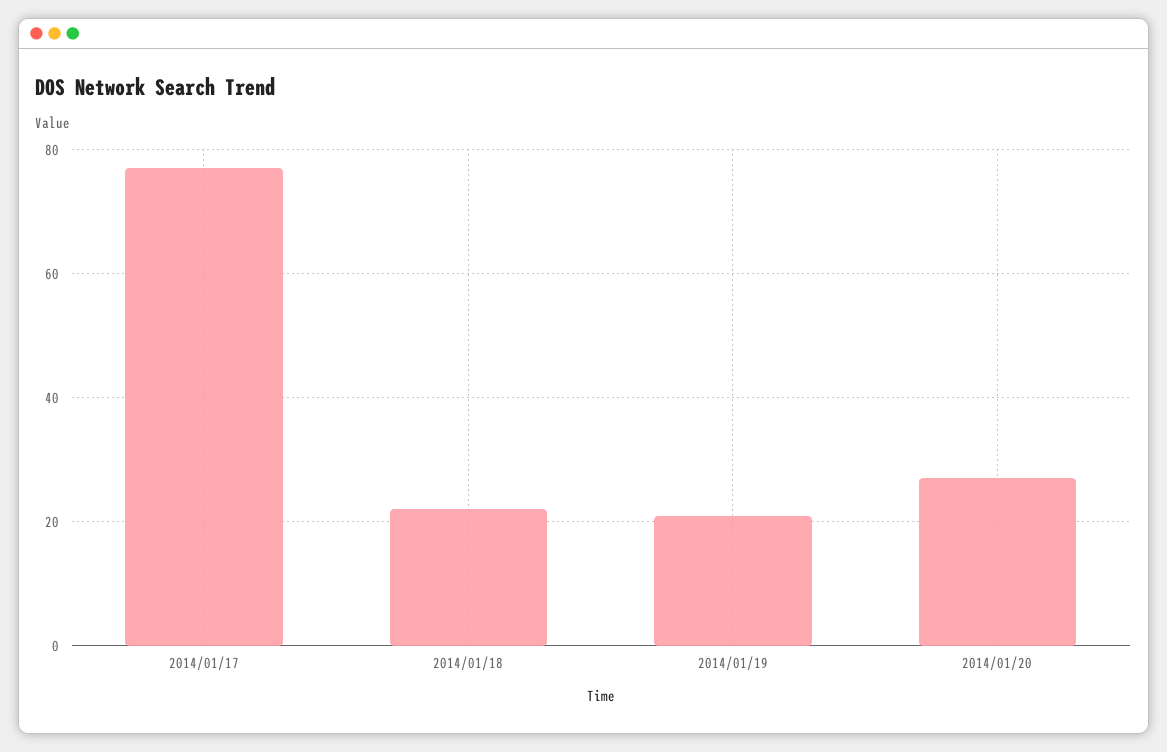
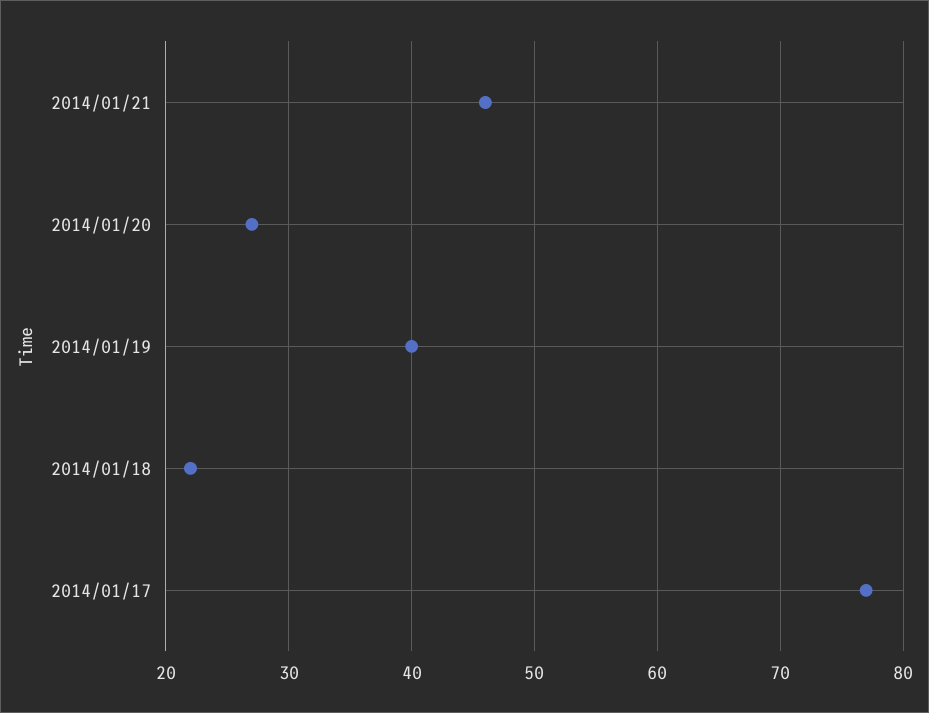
2014/01/19: 20 -> 40
2014/01/21: none -> 46

